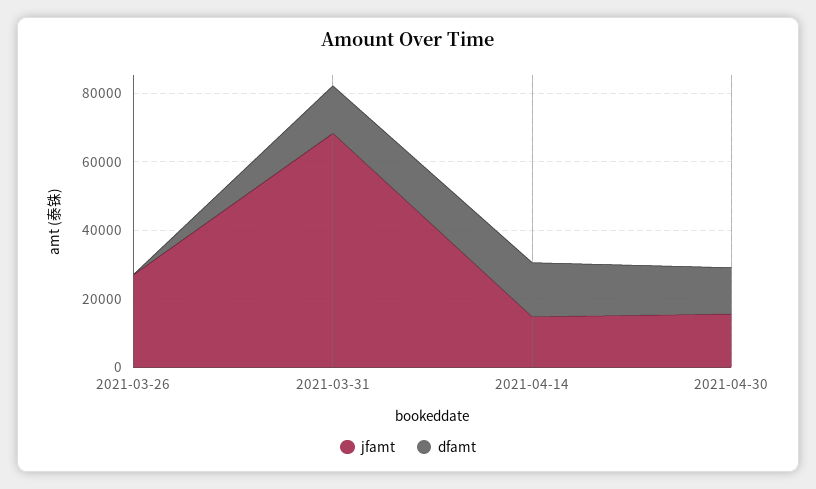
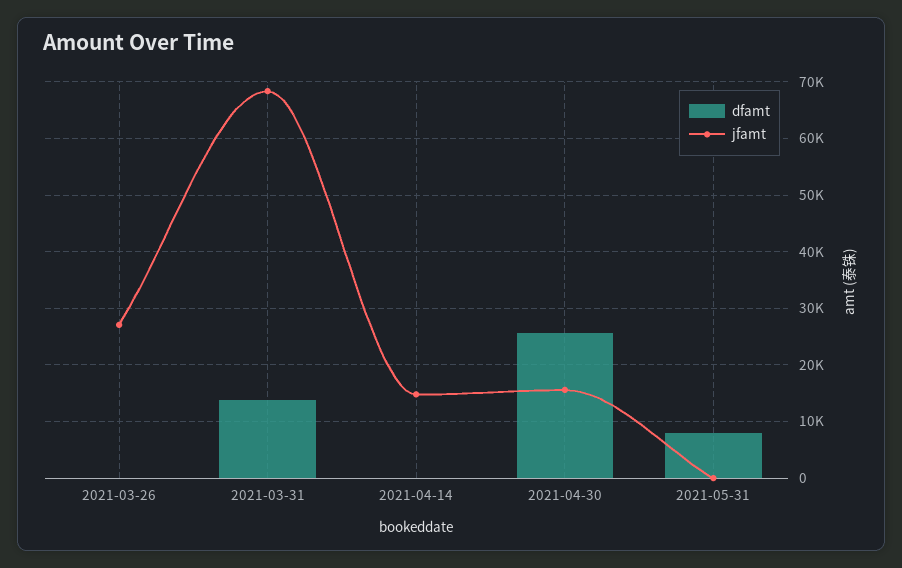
dfamt, 2021-04-14: 15000 -> 0
dfamt, 2021-04-30: 15000 -> 26000
dfamt, 2021-05-31: none -> 8000
jfamt, 2021-05-31: none -> 0

